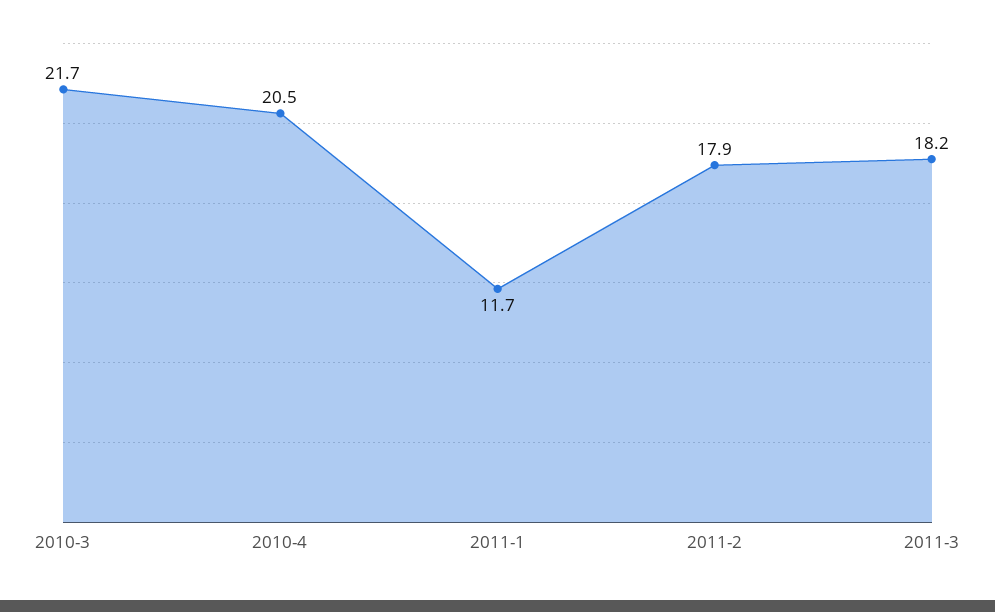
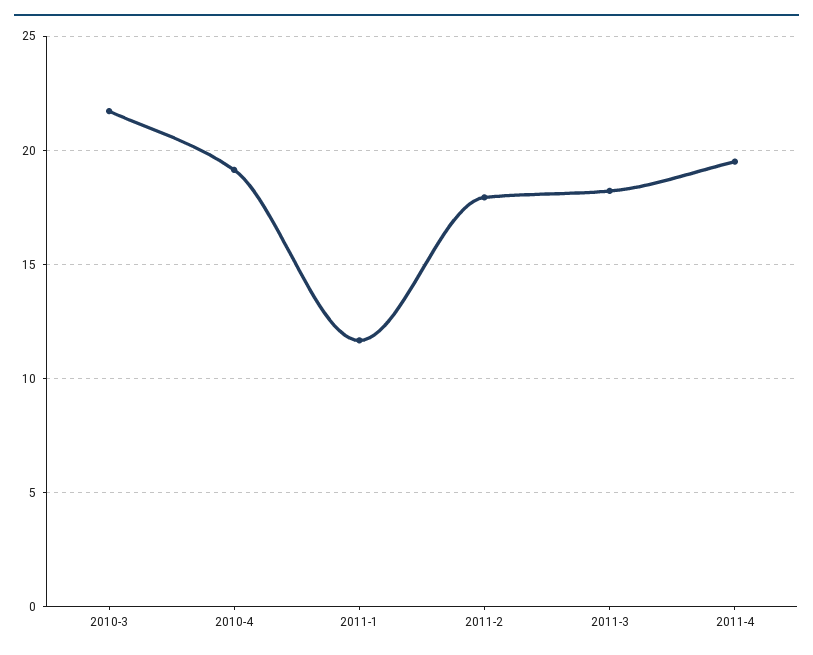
2010-4: 20.5 -> 19
2011-4: none -> 19.5

